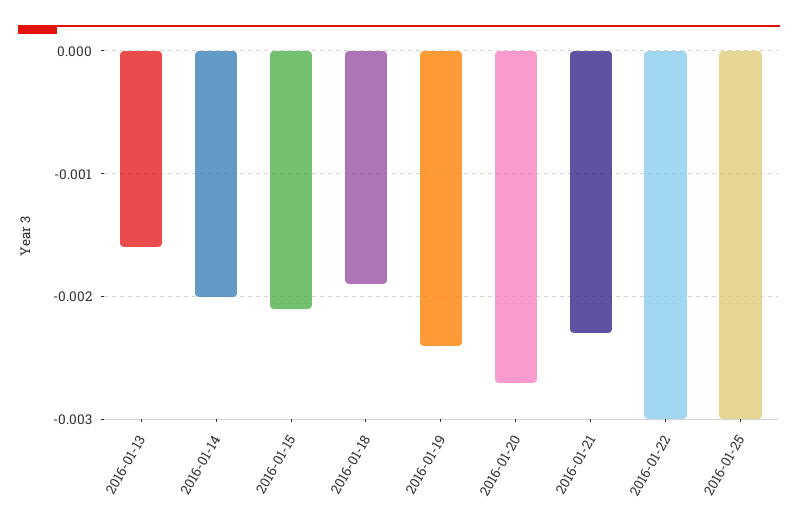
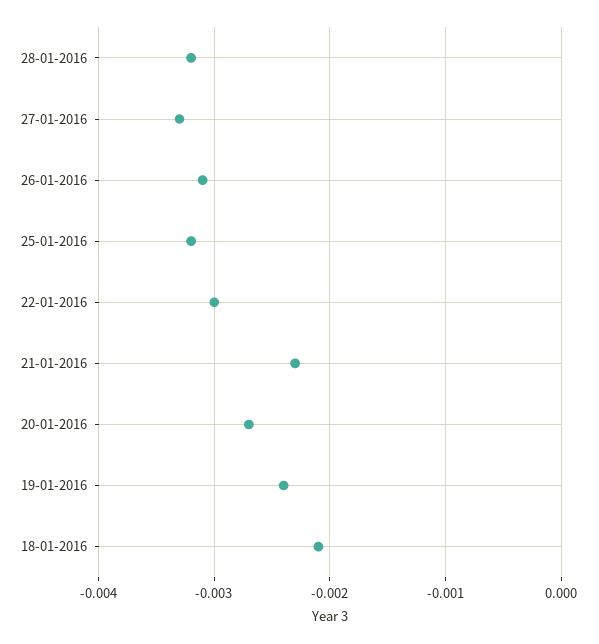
2016-01-13: -0.0016 -> none
2016-01-14: -0.002 -> none
2016-01-15: -0.0021 -> none
2016-01-18: -0.0019 -> -0.0021
2016-01-25: -0.003 -> -0.0032
28-01-2016: none -> -0.0032
27-01-2016: none -> -0.0033
26-01-2016: none -> -0.0031

